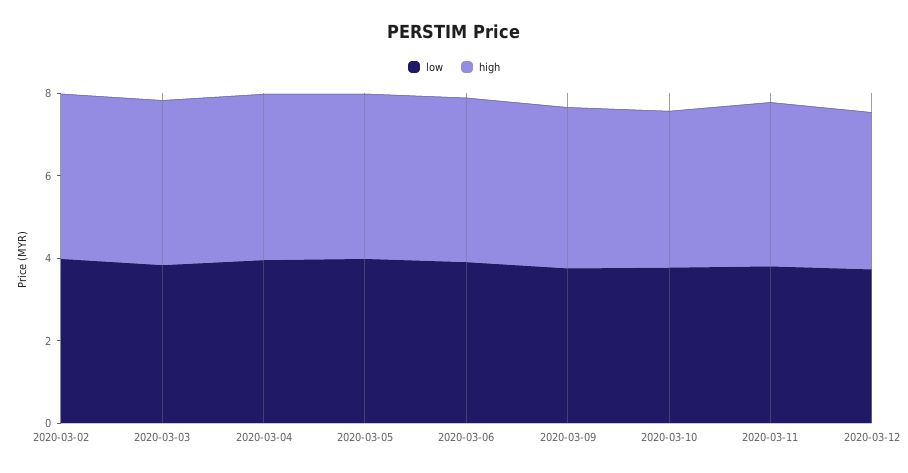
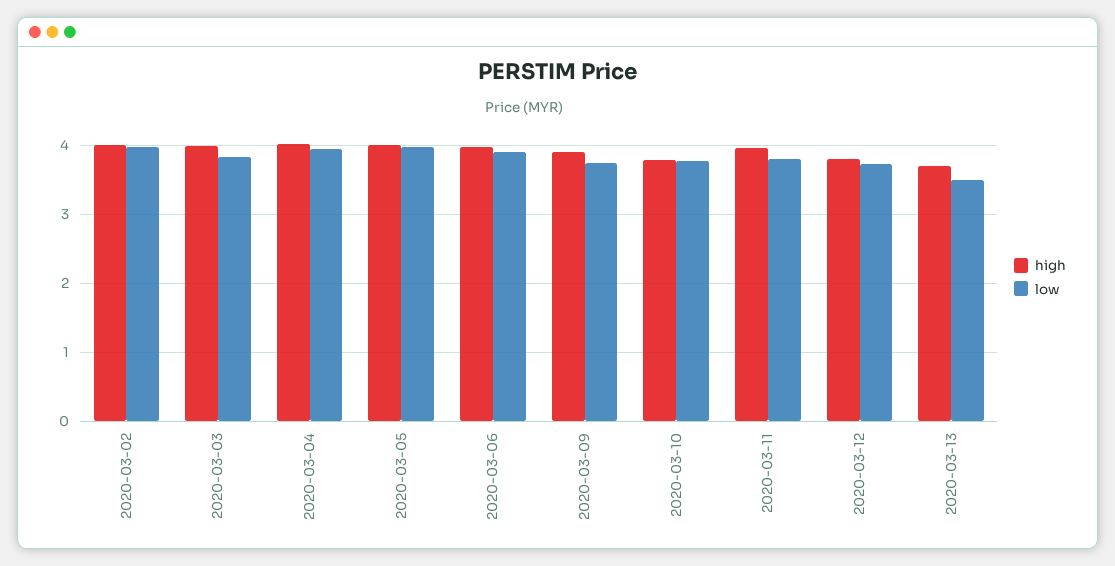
high, 2020-03-13: none -> 3.7
low, 2020-03-13: none -> 3.5

